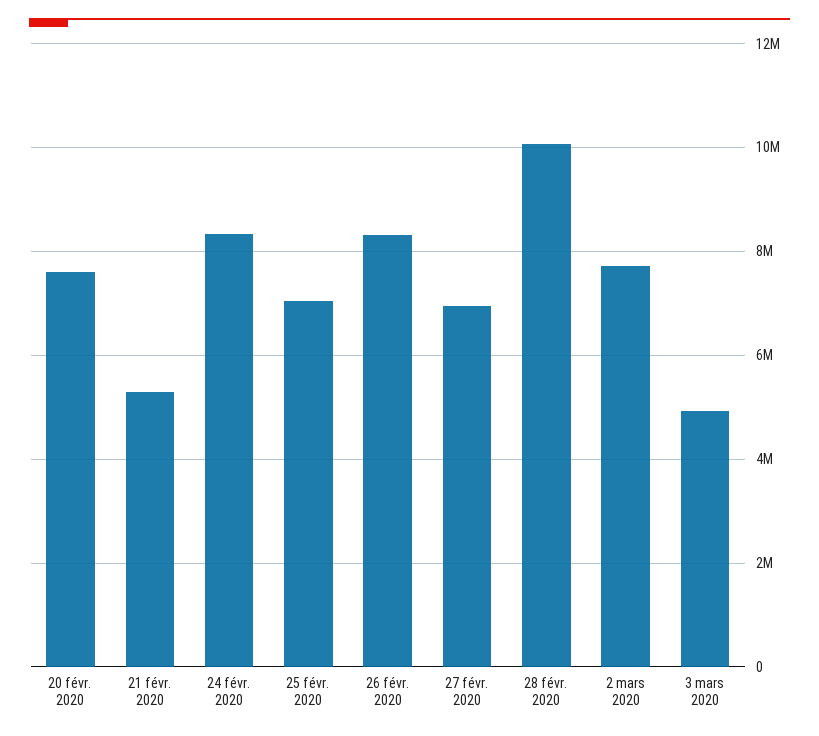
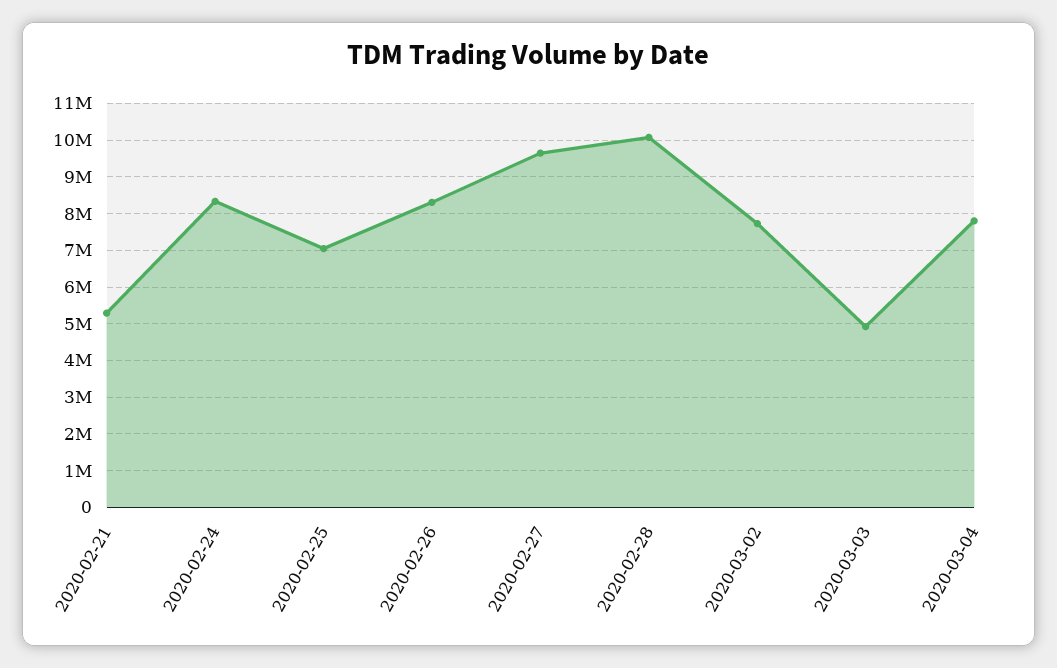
20 févr. 2020: 7600000 -> none
27 févr. 2020: 7000000 -> 9600000
2020-03-04: none -> 7800000

